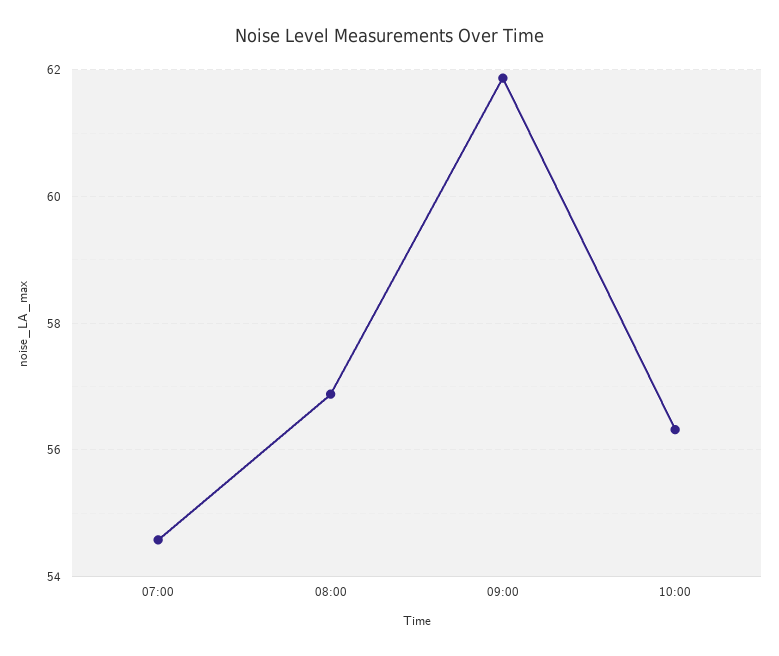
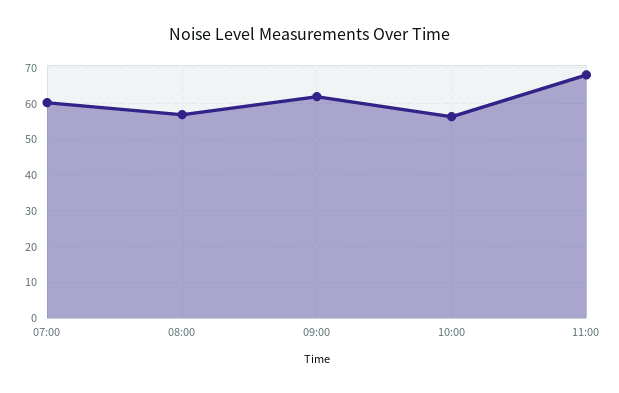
07:00: 54.6 -> 60
11:00: none -> 68

